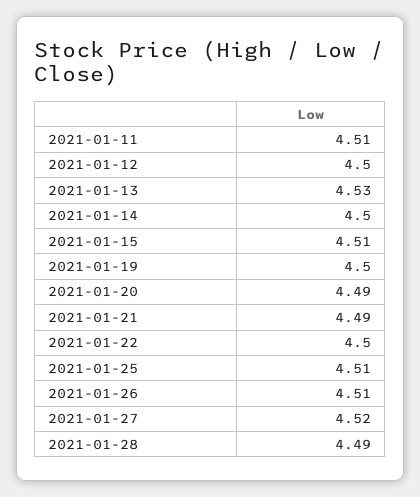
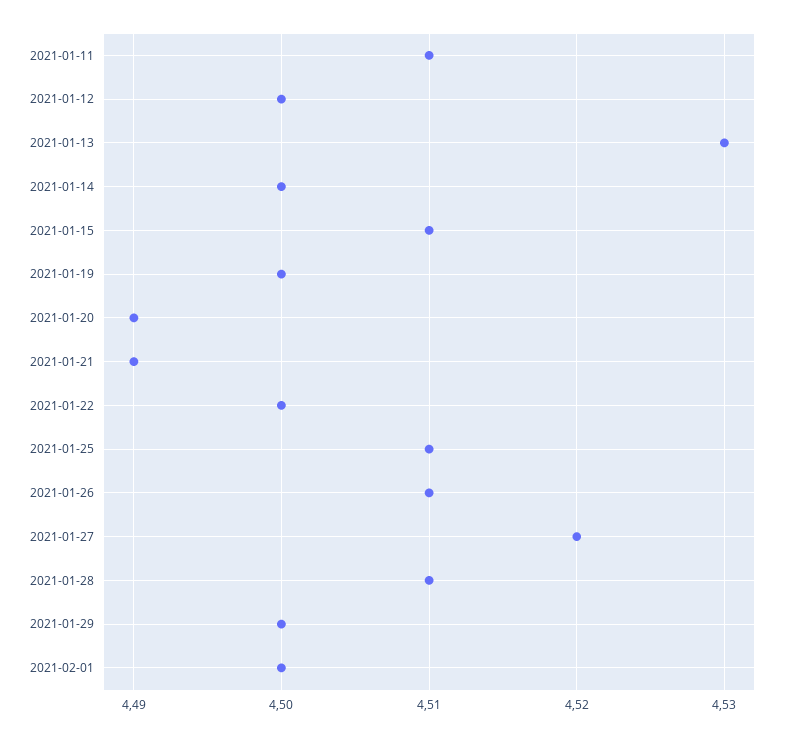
2021-01-28: 4.49 -> 4.51
2021-01-29: none -> 4.5
2021-02-01: none -> 4.5

